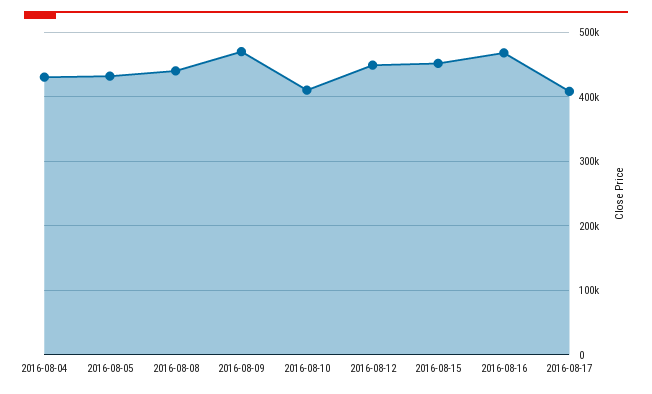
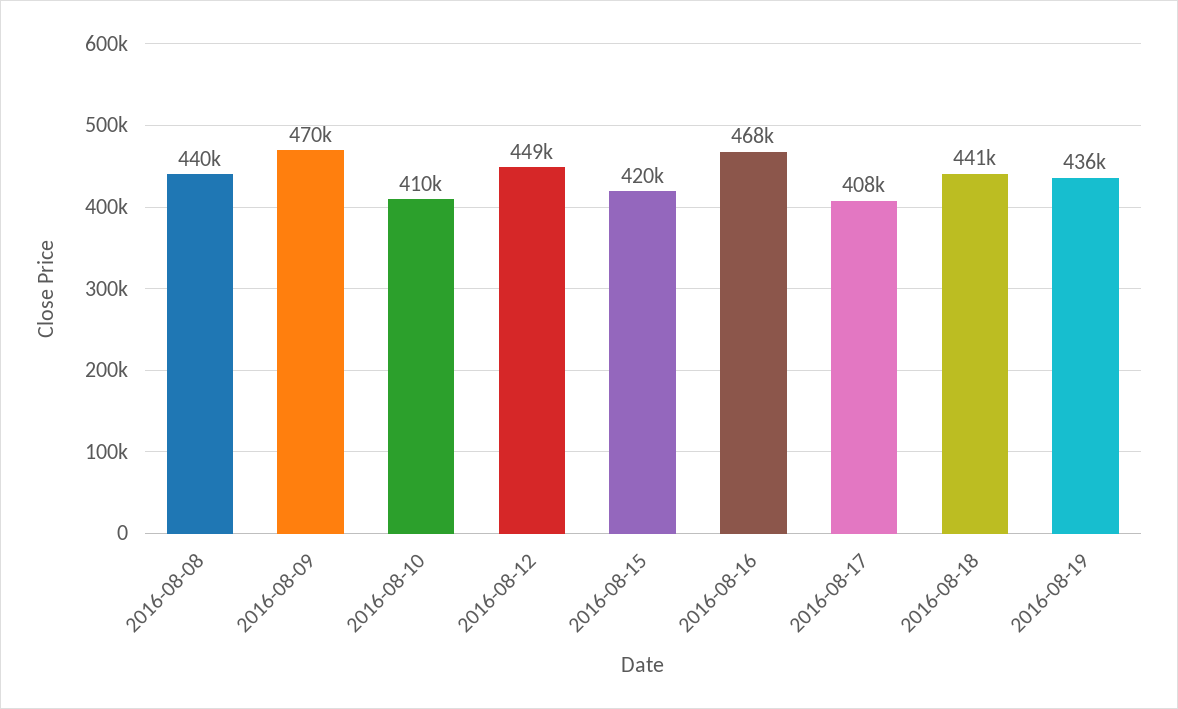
2016-08-04: 430000 -> none
2016-08-05: 430000 -> none
2016-08-15: 450000 -> 420000
2016-08-18: none -> 441000
2016-08-19: none -> 436000

